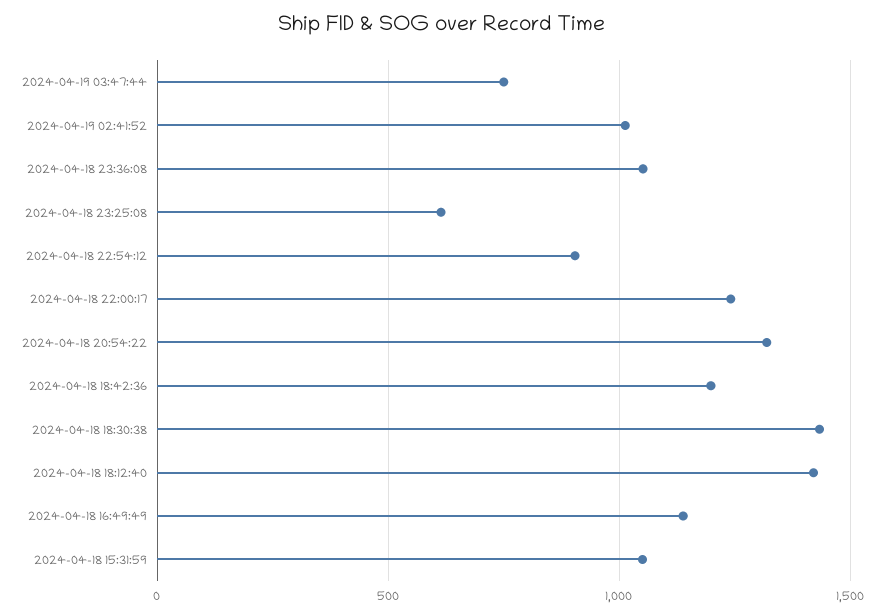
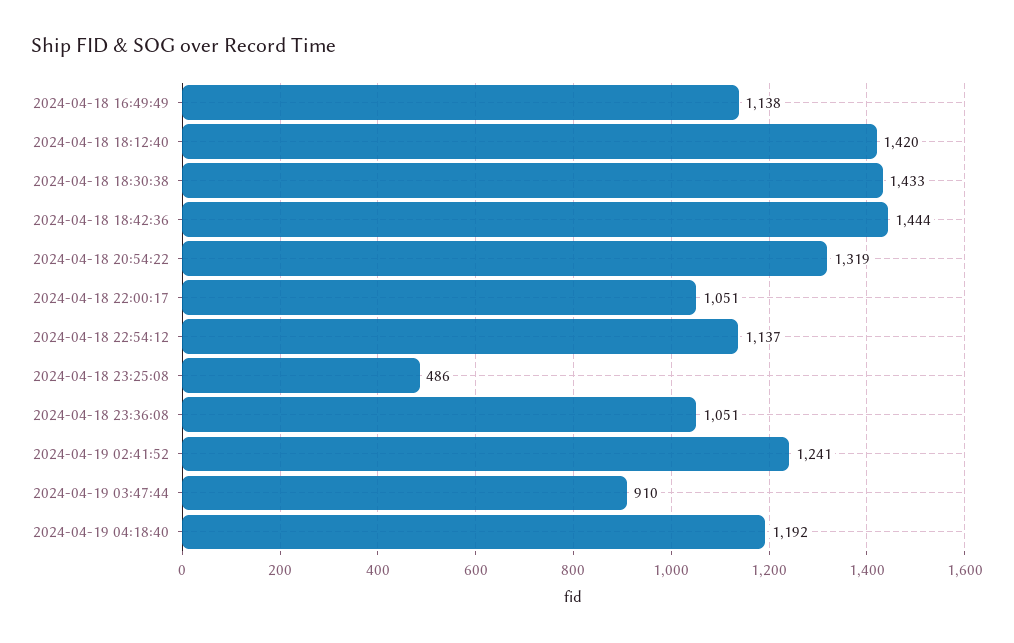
2024-04-19 03:47:44: 750 -> 910
2024-04-19 02:41:52: 1000 -> 1241
2024-04-18 23:25:08: 600 -> 486
2024-04-18 22:54:12: 900 -> 1137
2024-04-18 22:00:17: 1250 -> 1051
2024-04-18 18:42:36: 1200 -> 1444
2024-04-18 15:31:59: 1050 -> none
2024-04-19 04:18:40: none -> 1192

